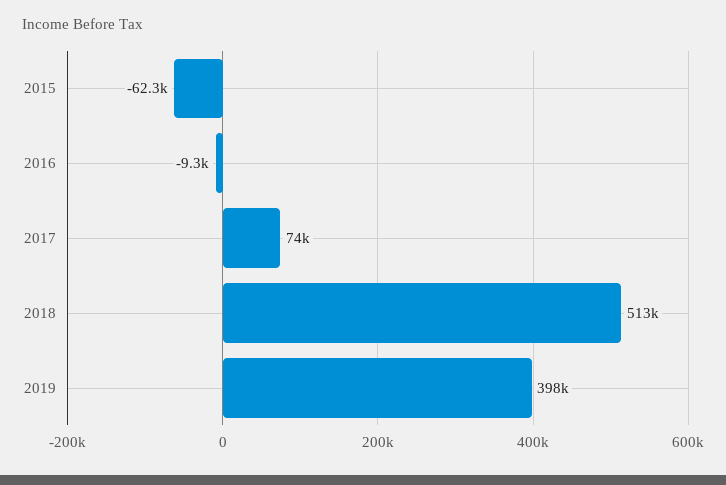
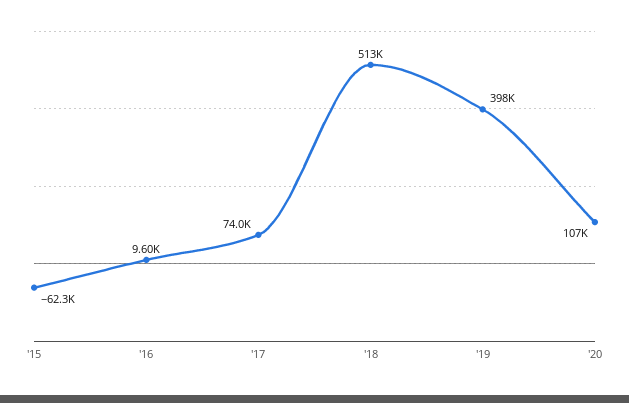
2016: -9300 -> 9600
'20: none -> 107000

